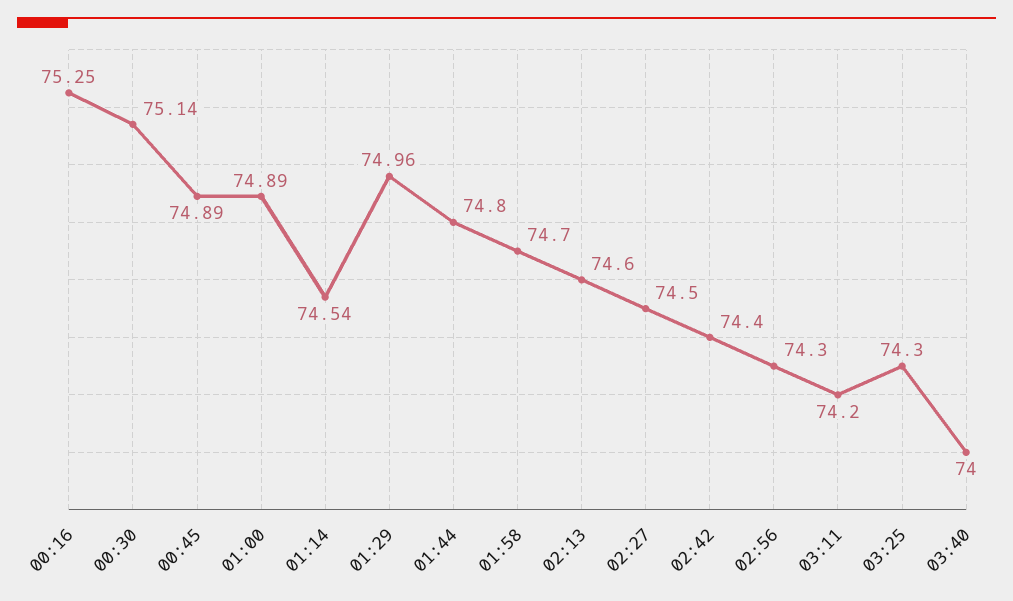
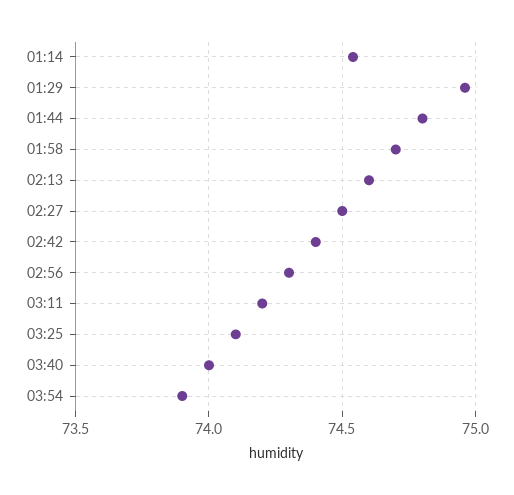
00:16: 75.25 -> none
00:30: 75.14 -> none
00:45: 74.89 -> none
01:00: 74.89 -> none
03:25: 74.3 -> 74.1
03:54: none -> 73.9

